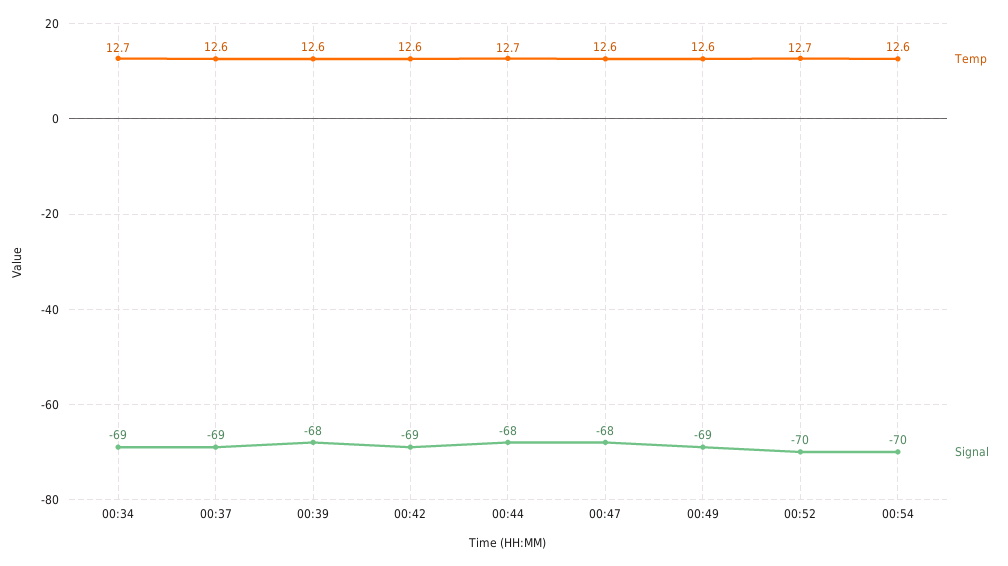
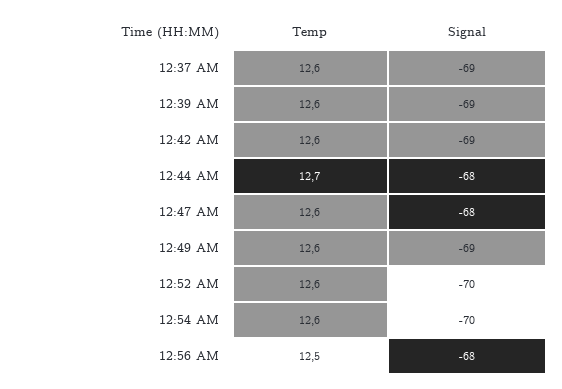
Temp, 00:34: 12.7 -> none
Signal, 00:34: -69 -> none
Signal, 00:39: -68 -> -69
Temp, 00:52: 12.7 -> 12.6
Temp, 12:56 AM: none -> 12.5
Signal, 12:56 AM: none -> -68

